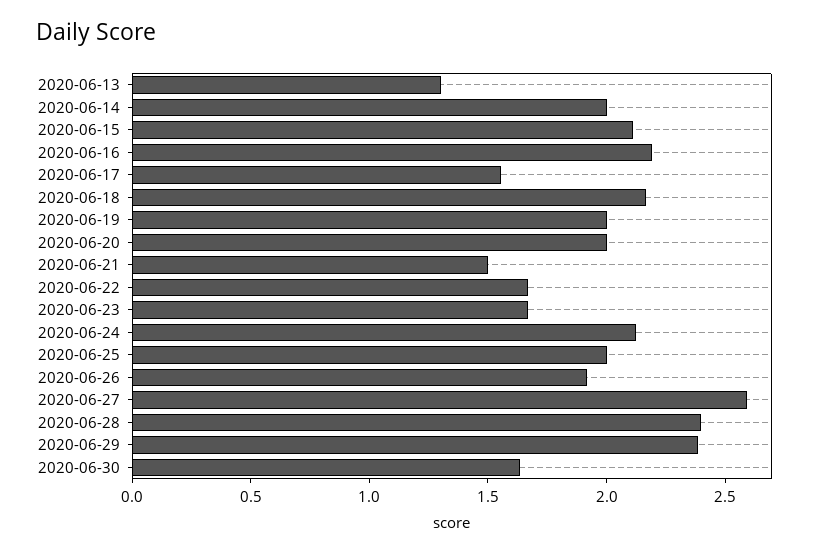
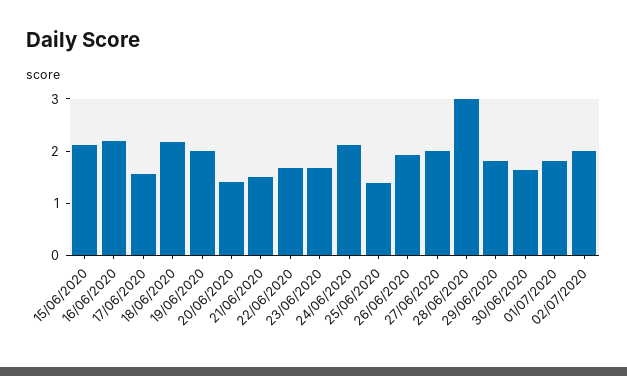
2020-06-13: 1.3 -> none
2020-06-14: 2 -> none
2020-06-20: 2 -> 1.4
2020-06-25: 2 -> 1.4
2020-06-27: 2.6 -> 2
2020-06-28: 2.4 -> 3
2020-06-29: 2.4 -> 1.8
01/07/2020: none -> 1.8
02/07/2020: none -> 2

